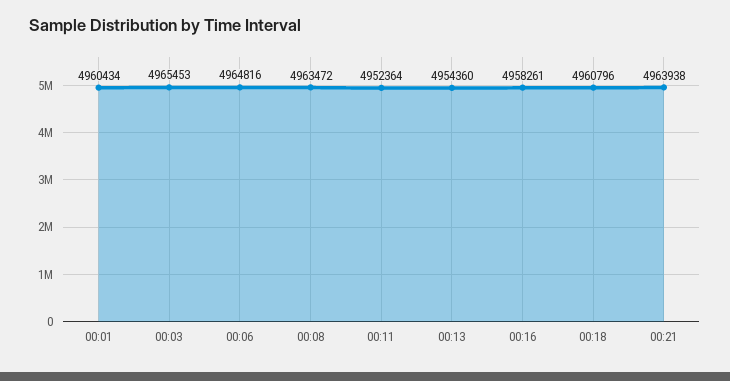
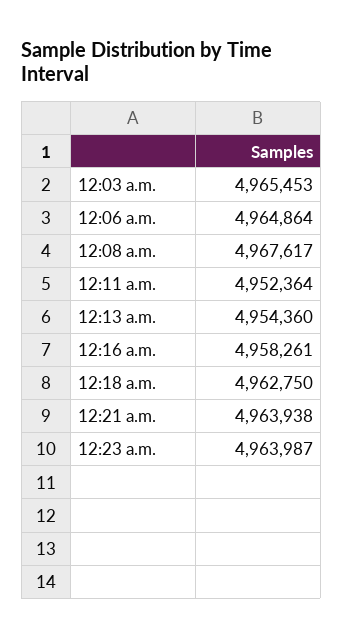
00:01: 4960434 -> none
00:06: 4964816 -> 4964864
00:08: 4963472 -> 4967617
00:18: 4960796 -> 4962750
12:23 a.m.: none -> 4963987

